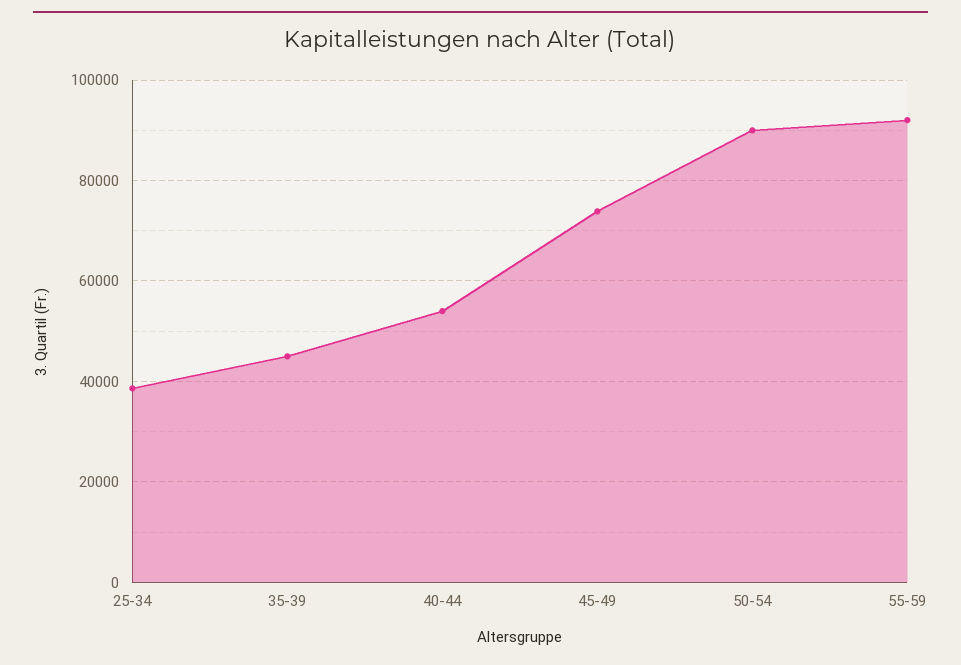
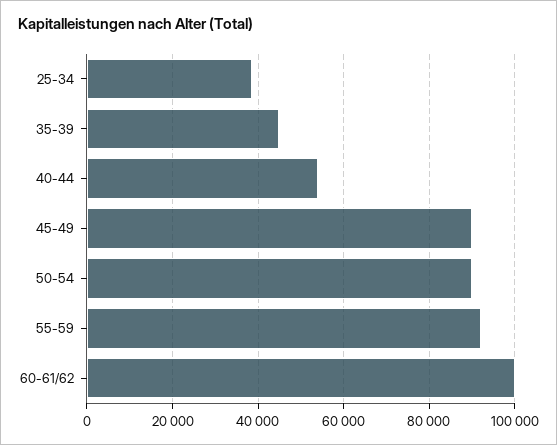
45-49: 74000 -> 90000
60-61/62: none -> 100000

